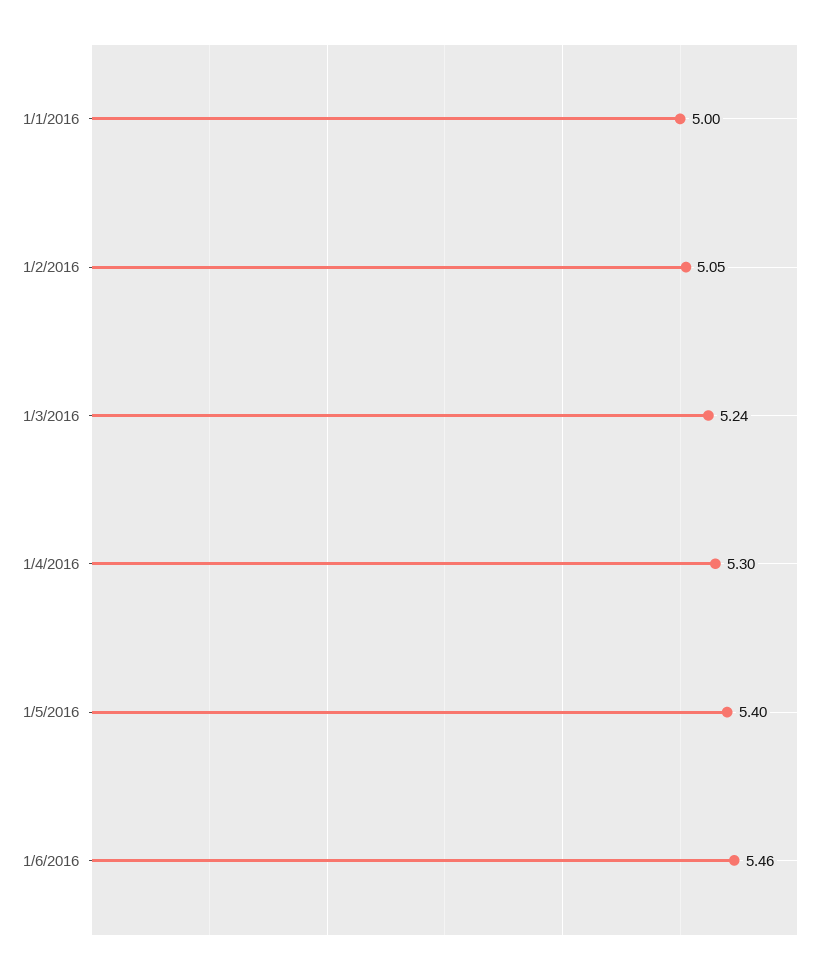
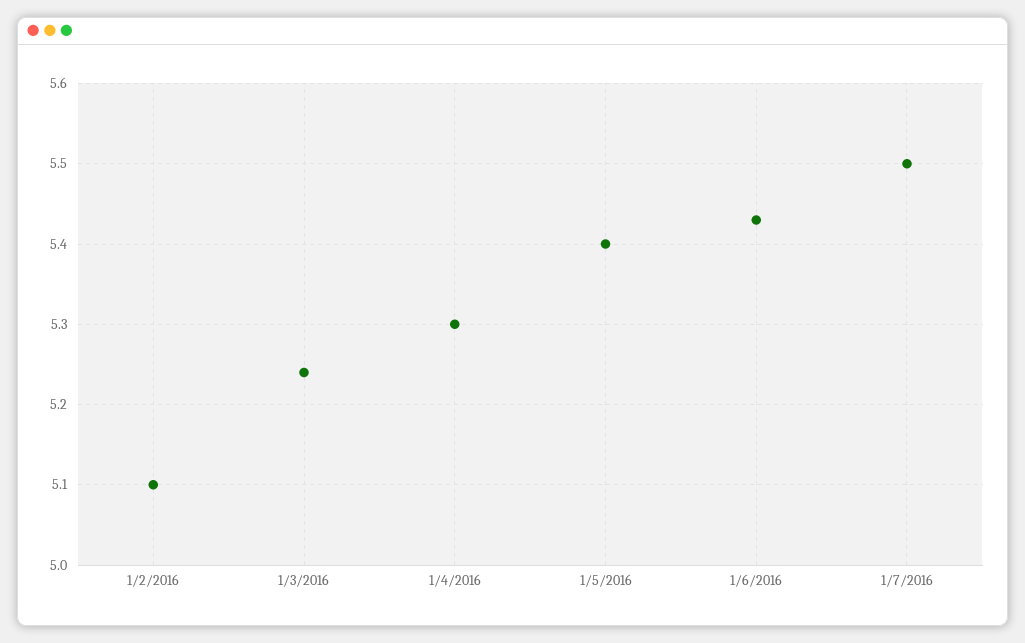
1/1/2016: 5 -> none
1/2/2016: 5.05 -> 5.1
1/6/2016: 5.46 -> 5.43
1/7/2016: none -> 5.5

